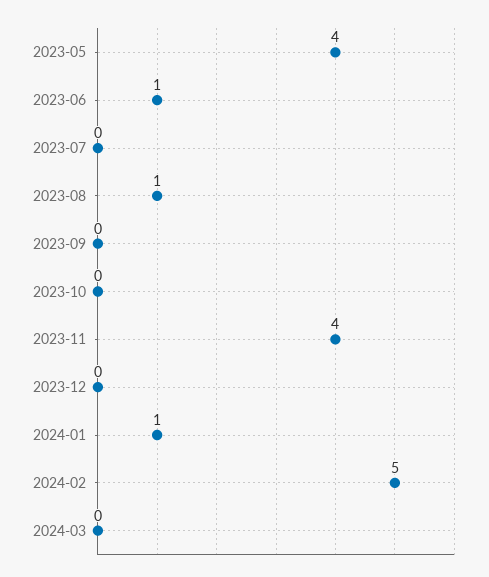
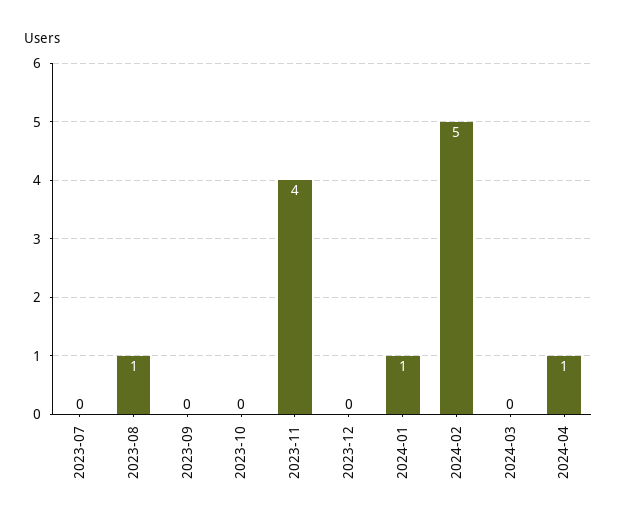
2023-05: 4 -> none
2023-06: 1 -> none
2024-04: none -> 1

